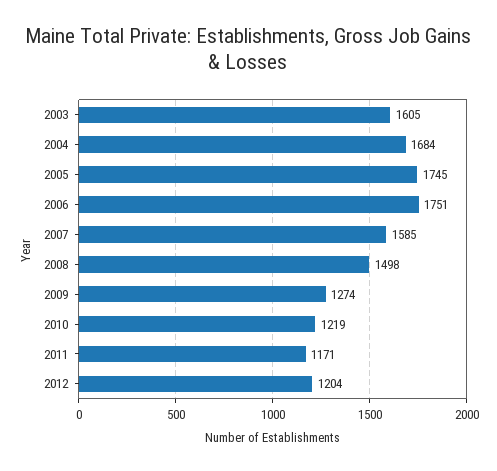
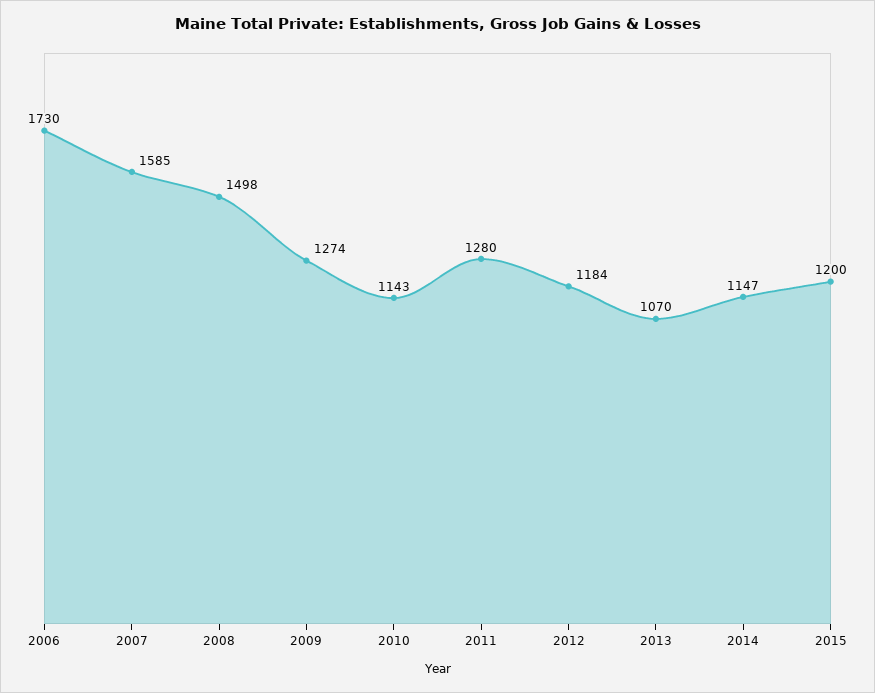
2003: 1605 -> none
2004: 1684 -> none
2005: 1745 -> none
2006: 1751 -> 1730
2010: 1219 -> 1143
2011: 1171 -> 1280
2012: 1204 -> 1184
2013: none -> 1070
2014: none -> 1147
2015: none -> 1200

